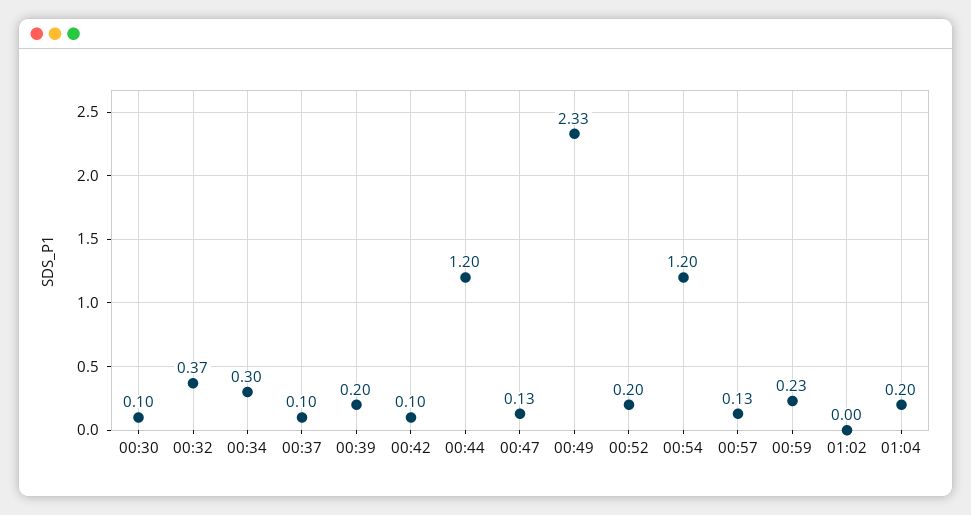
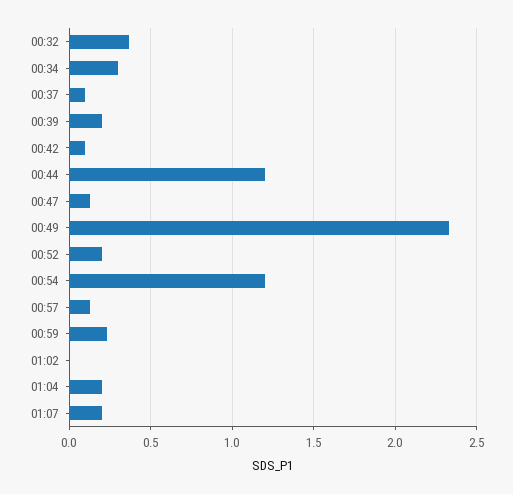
00:30: 0.1 -> none
01:07: none -> 0.2

